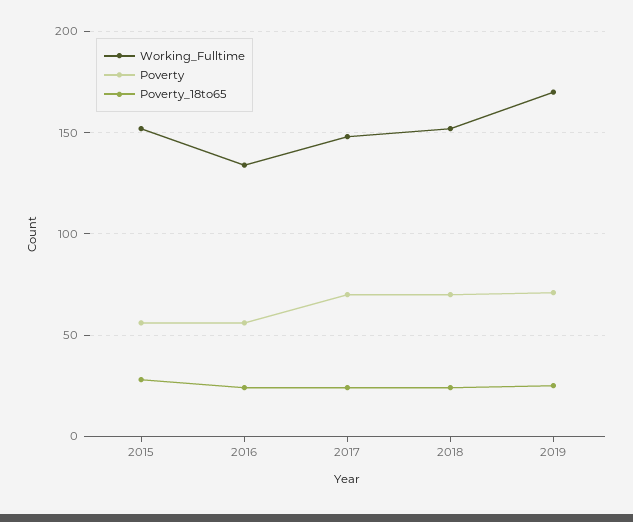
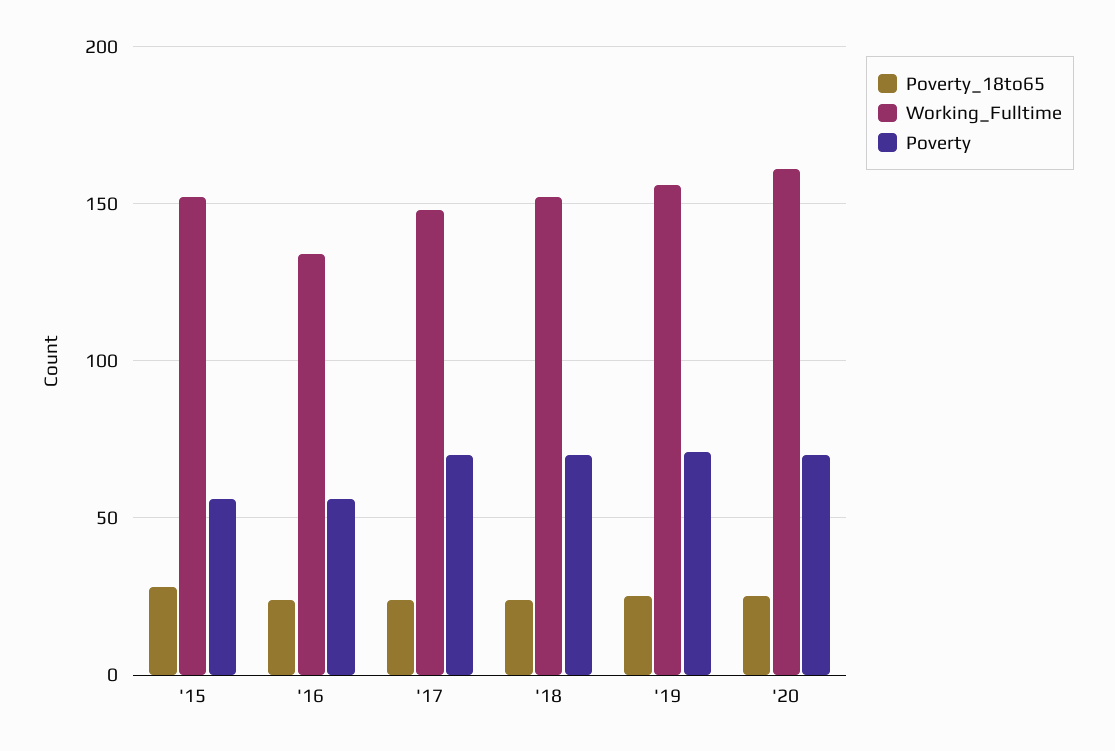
Working_Fulltime, 2019: 170 -> 155
Poverty_18to65, '20: none -> 25
Working_Fulltime, '20: none -> 160
Poverty, '20: none -> 70

